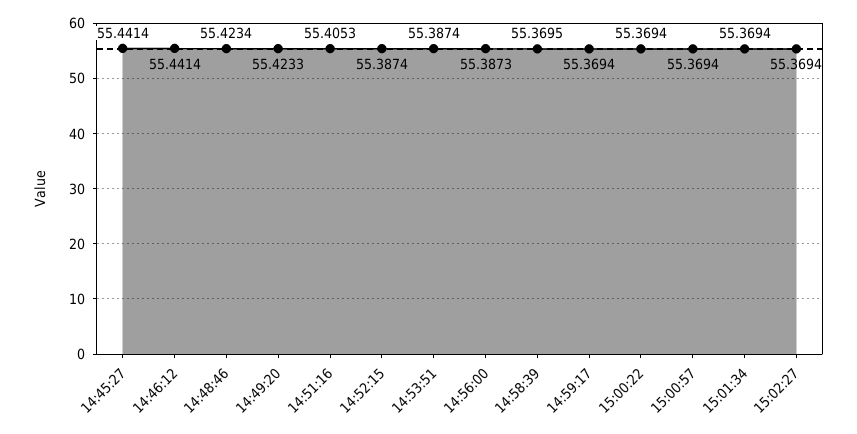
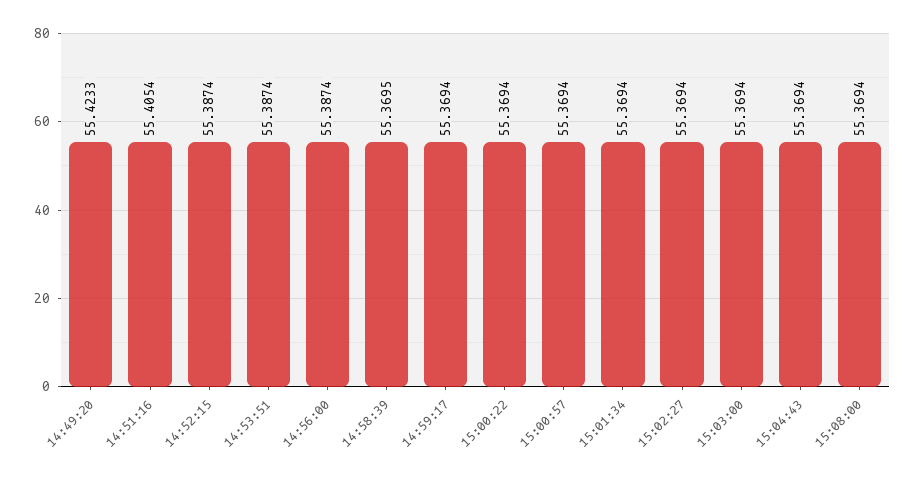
14:45:27: 55.4414 -> none
14:46:12: 55.4414 -> none
14:48:46: 55.4234 -> none
14:51:16: 55.4053 -> 55.4054
14:56:00: 55.3873 -> 55.3874
15:03:00: none -> 55.3694
15:04:43: none -> 55.3694
15:08:00: none -> 55.3694

